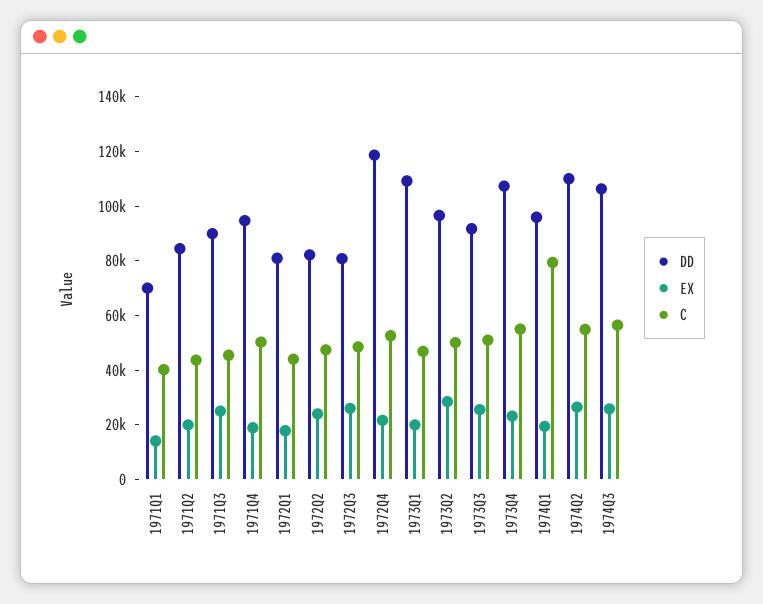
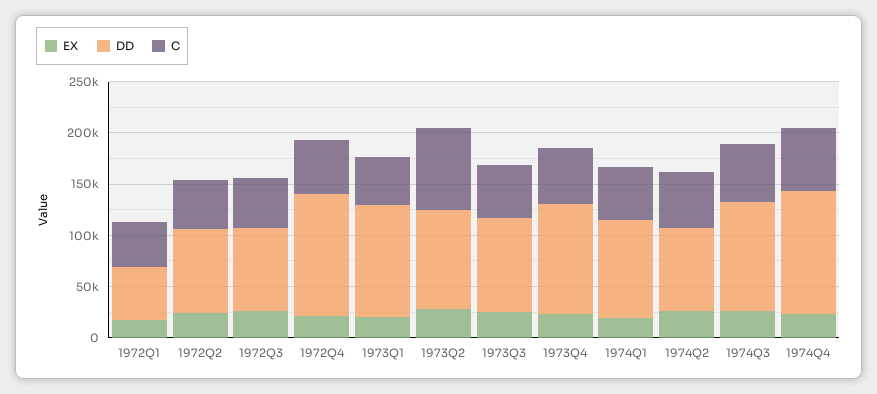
DD, 1971Q1: 70000 -> none
EX, 1971Q1: 15000 -> none
C, 1971Q1: 40000 -> none
DD, 1971Q2: 85000 -> none
EX, 1971Q2: 20000 -> none
C, 1971Q2: 45000 -> none
DD, 1971Q3: 90000 -> none
EX, 1971Q3: 25000 -> none
C, 1971Q3: 45000 -> none
DD, 1971Q4: 95000 -> none
EX, 1971Q4: 20000 -> none
C, 1971Q4: 50000 -> none
DD, 1972Q1: 80000 -> 50000
C, 1973Q2: 50000 -> 80000
C, 1974Q1: 80000 -> 50000
DD, 1974Q2: 110000 -> 80000
EX, 1974Q4: none -> 20000
DD, 1974Q4: none -> 120000
C, 1974Q4: none -> 60000

